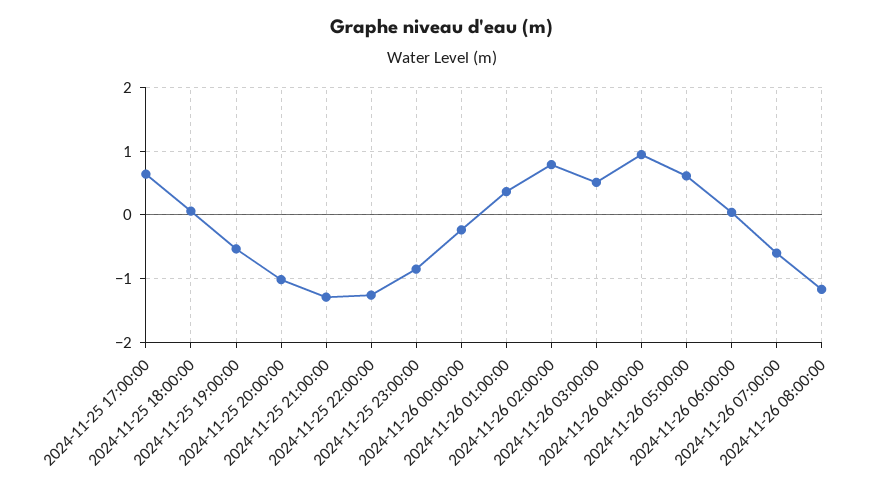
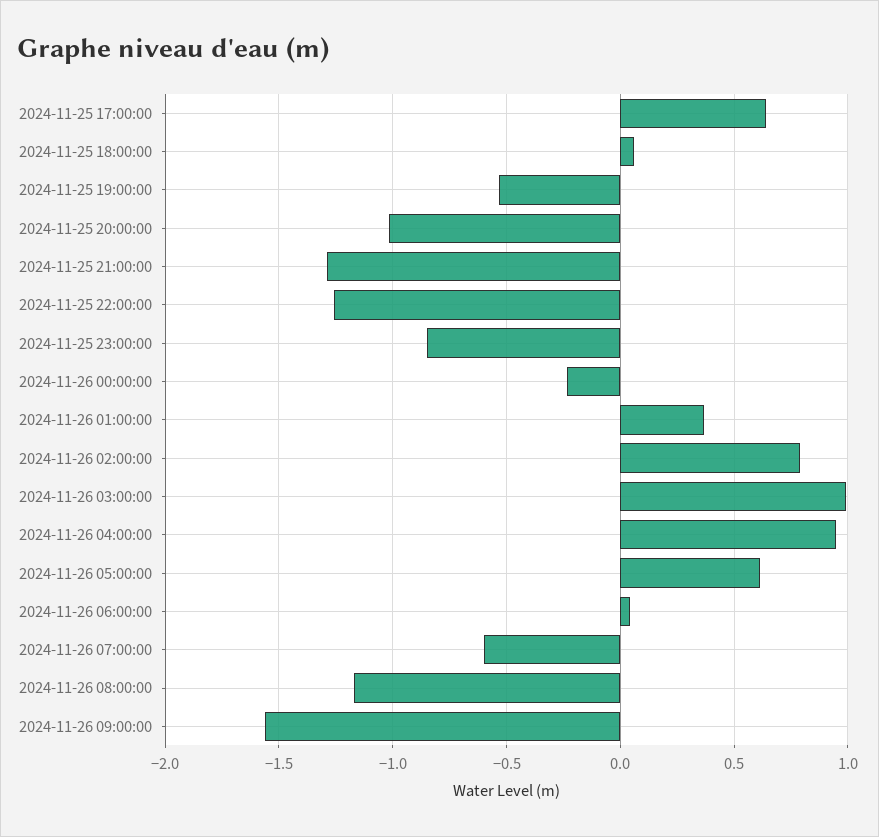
2024-11-26 03:00:00: 0.5 -> 1
2024-11-26 09:00:00: none -> -1.55

